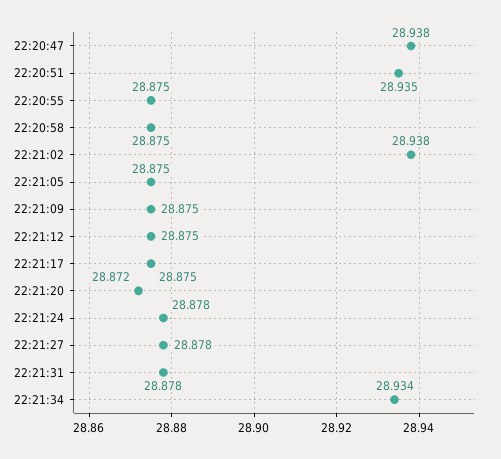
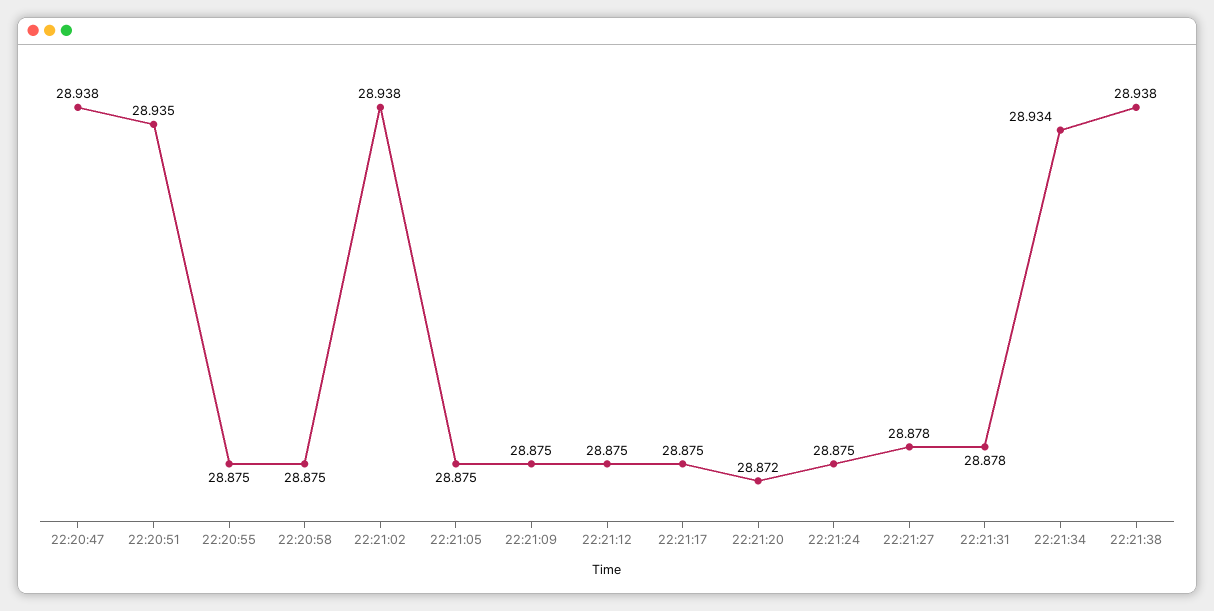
22:21:24: 28.878 -> 28.875
22:21:38: none -> 28.938

